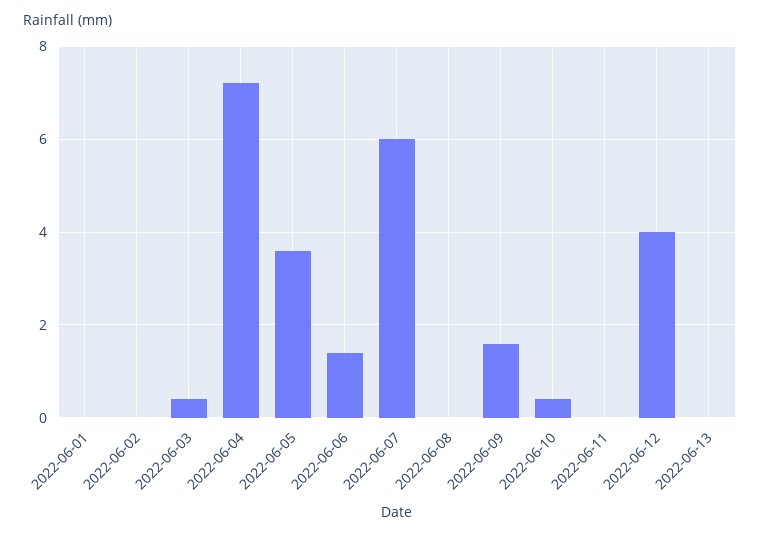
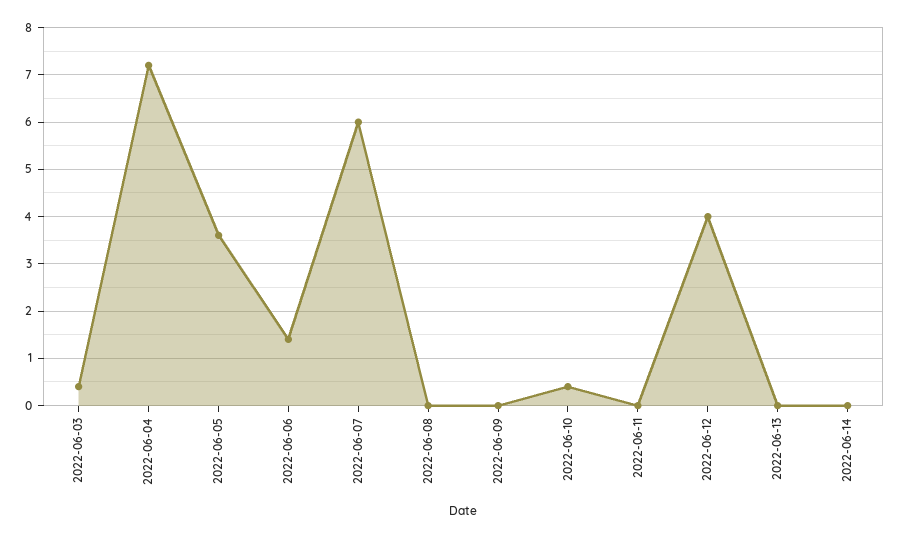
2022-06-01: 0 -> none
2022-06-02: 0 -> none
2022-06-09: 1.5 -> 0
2022-06-14: none -> 0

